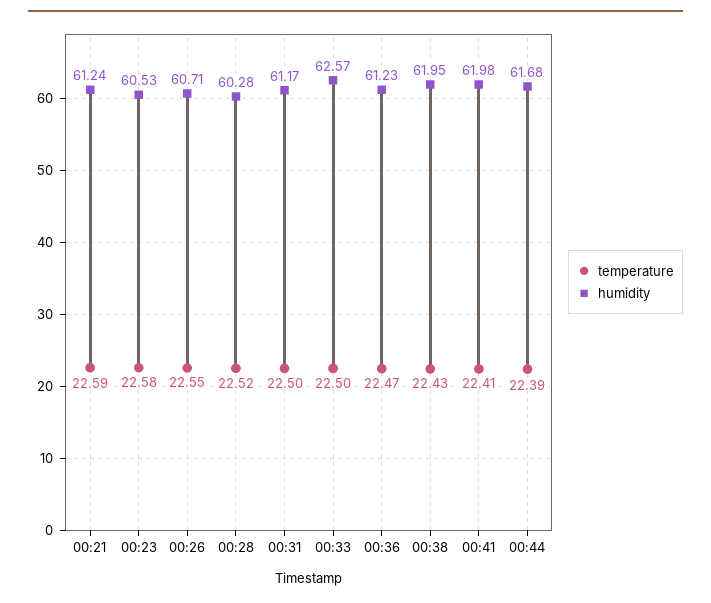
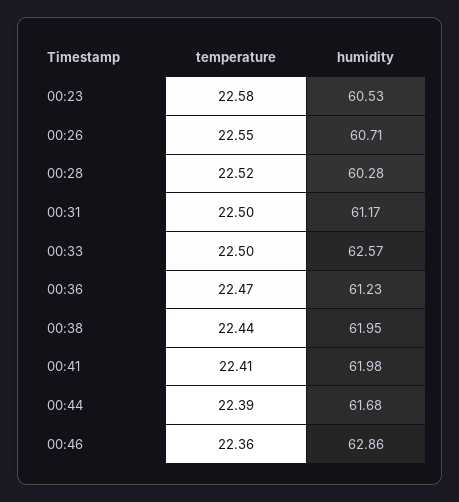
temperature, 00:21: 22.59 -> none
humidity, 00:21: 61.24 -> none
temperature, 00:38: 22.43 -> 22.44
temperature, 00:46: none -> 22.36
humidity, 00:46: none -> 62.86

